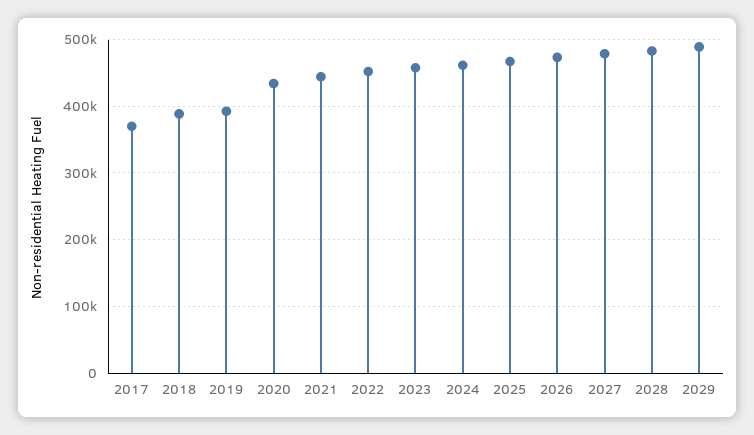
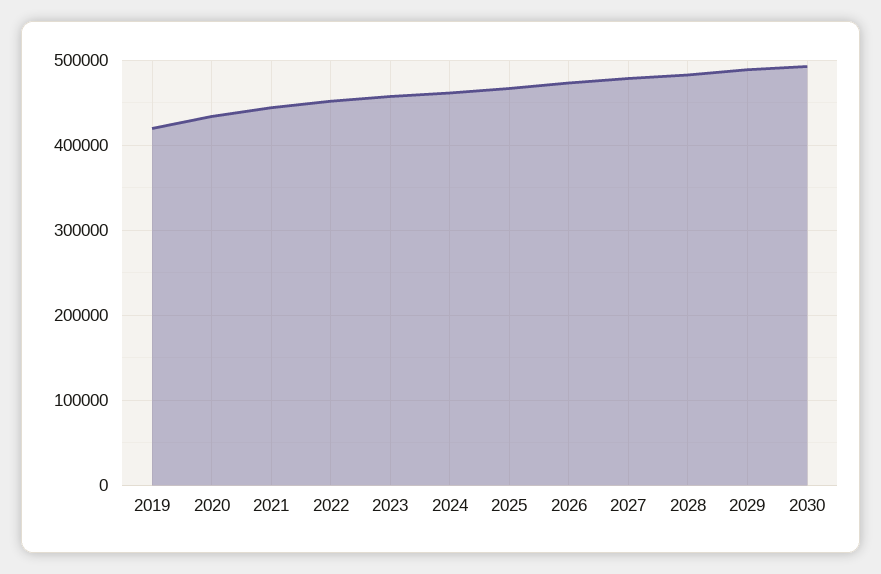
2017: 370000 -> none
2018: 390000 -> none
2019: 390000 -> 420000
2030: none -> 490000

